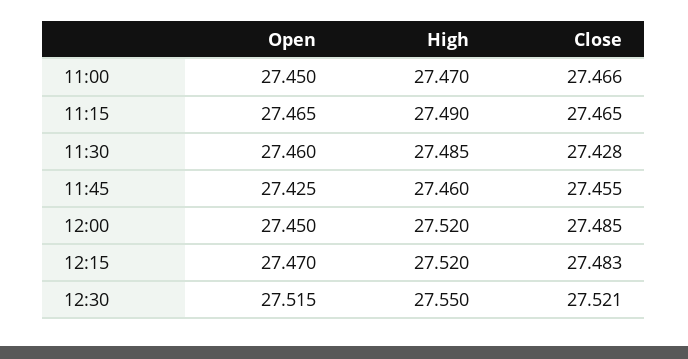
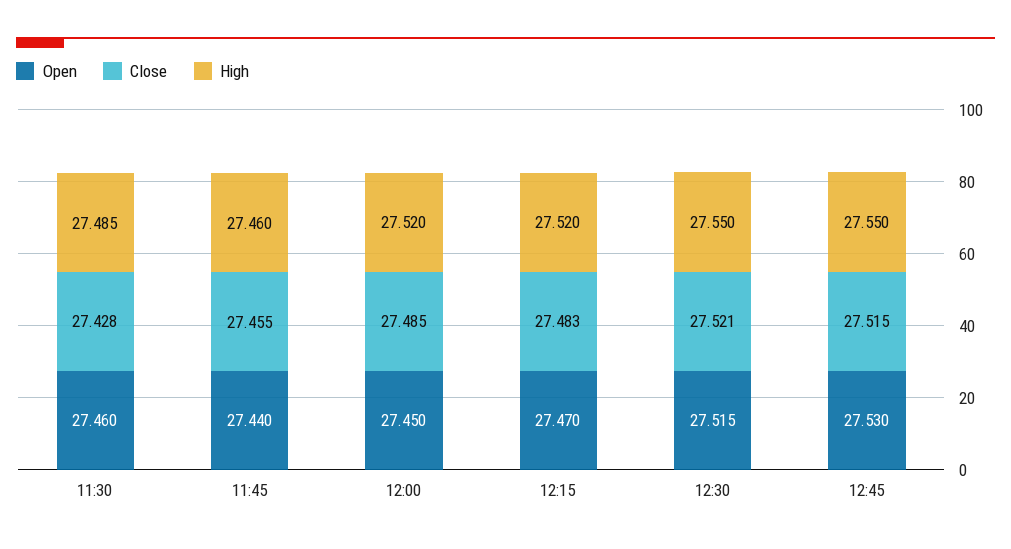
Open, 11:00: 27.45 -> none
High, 11:00: 27.47 -> none
Close, 11:00: 27.466 -> none
Open, 11:15: 27.465 -> none
High, 11:15: 27.49 -> none
Close, 11:15: 27.465 -> none
Open, 11:45: 27.425 -> 27.44
Open, 12:45: none -> 27.53
Close, 12:45: none -> 27.515
High, 12:45: none -> 27.55

